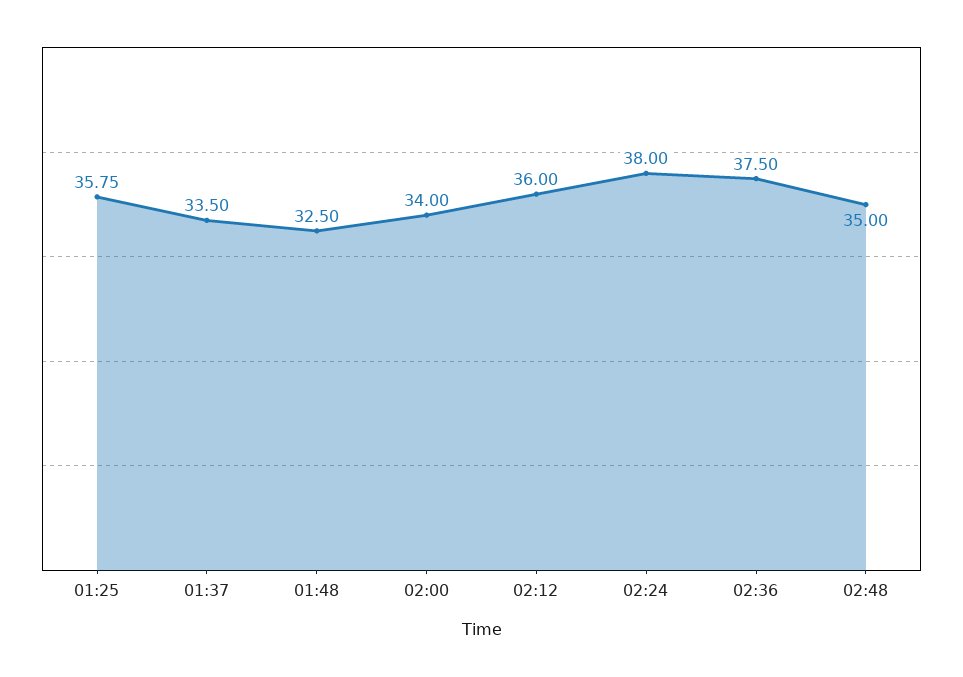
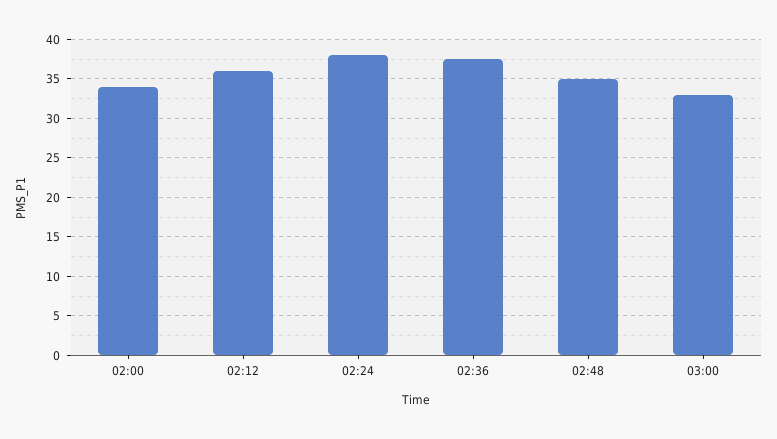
01:25: 35.75 -> none
01:37: 33.5 -> none
01:48: 32.5 -> none
03:00: none -> 33

